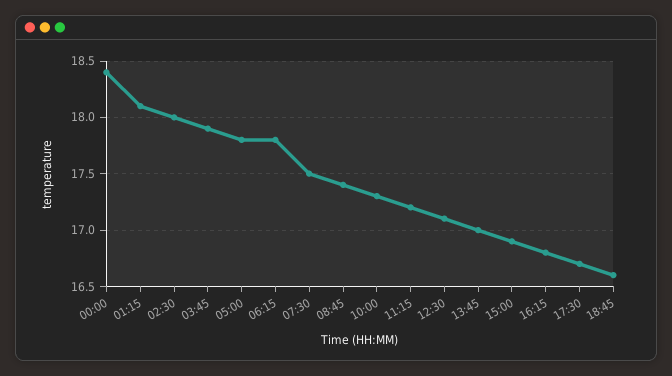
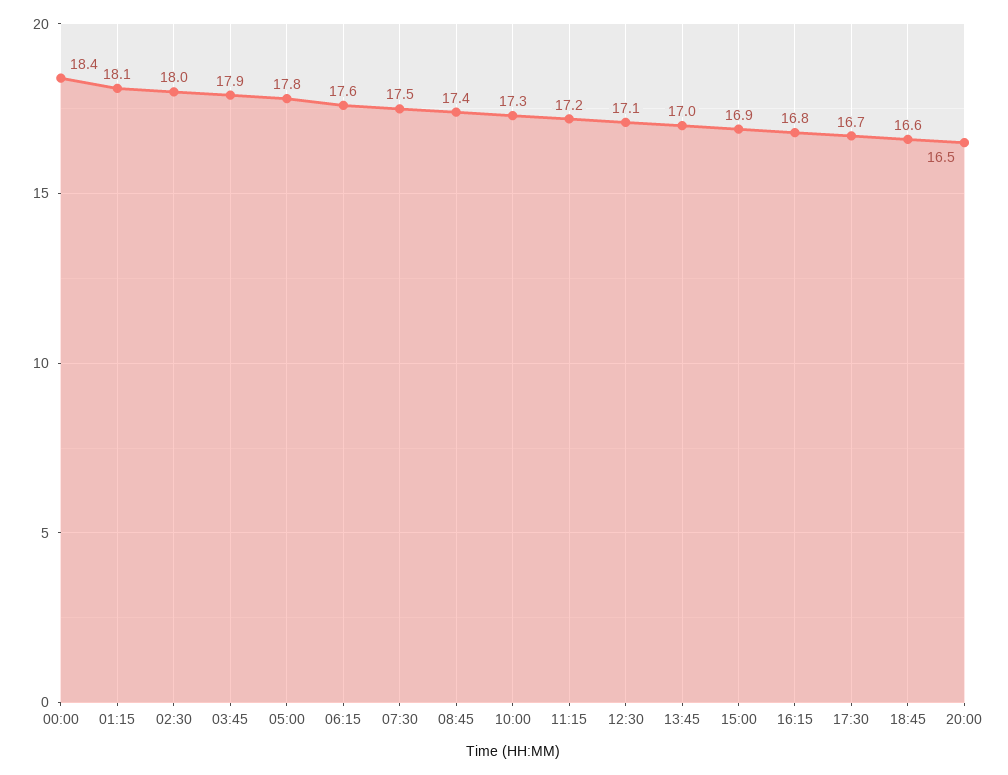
06:15: 17.8 -> 17.6
20:00: none -> 16.5

